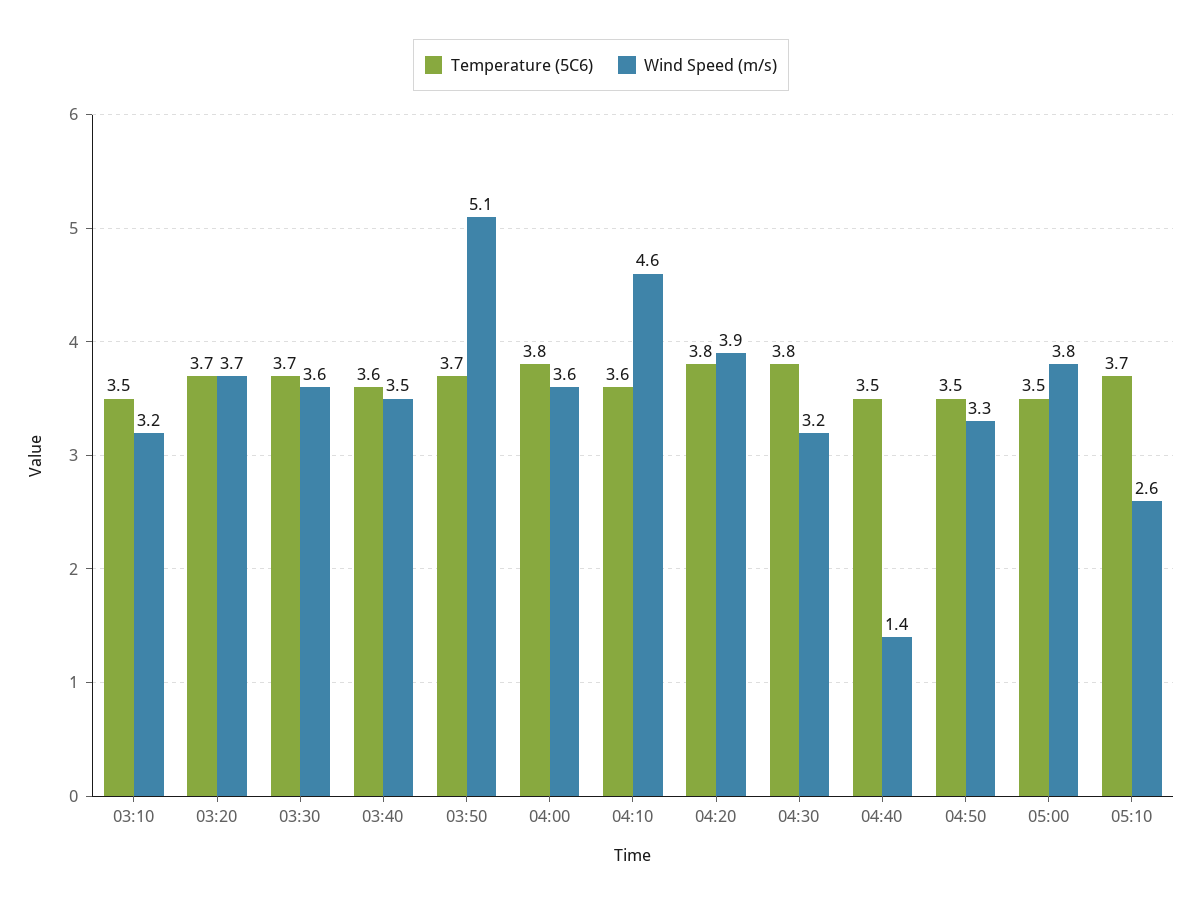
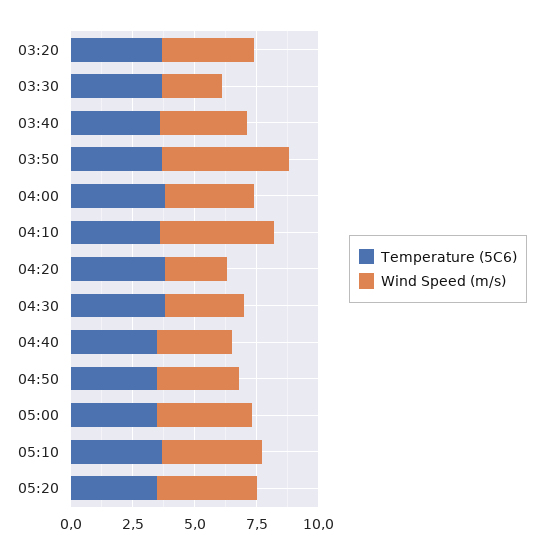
Temperature (5C6), 03:10: 3.5 -> none
Wind Speed (m/s), 03:10: 3.2 -> none
Wind Speed (m/s), 03:30: 3.6 -> 2.5
Wind Speed (m/s), 04:20: 3.9 -> 2.5
Wind Speed (m/s), 04:40: 1.4 -> 3
Wind Speed (m/s), 05:10: 2.6 -> 4
Temperature (5C6), 05:20: none -> 3.5
Wind Speed (m/s), 05:20: none -> 4

